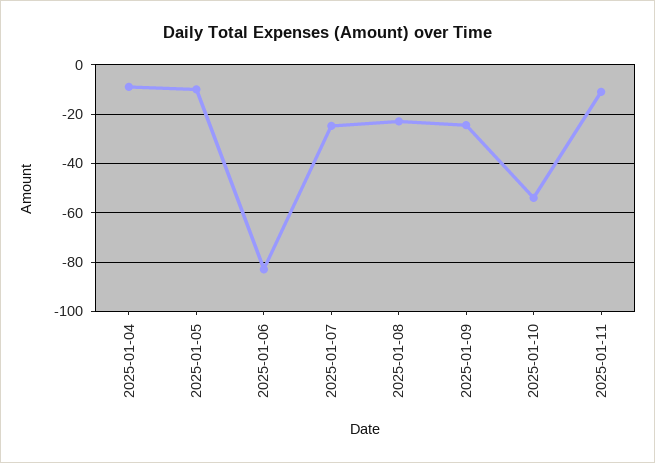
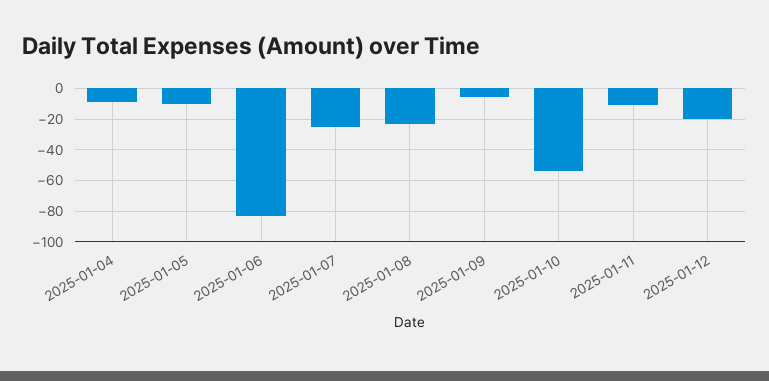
2025-01-09: -25 -> -5
2025-01-12: none -> -20

